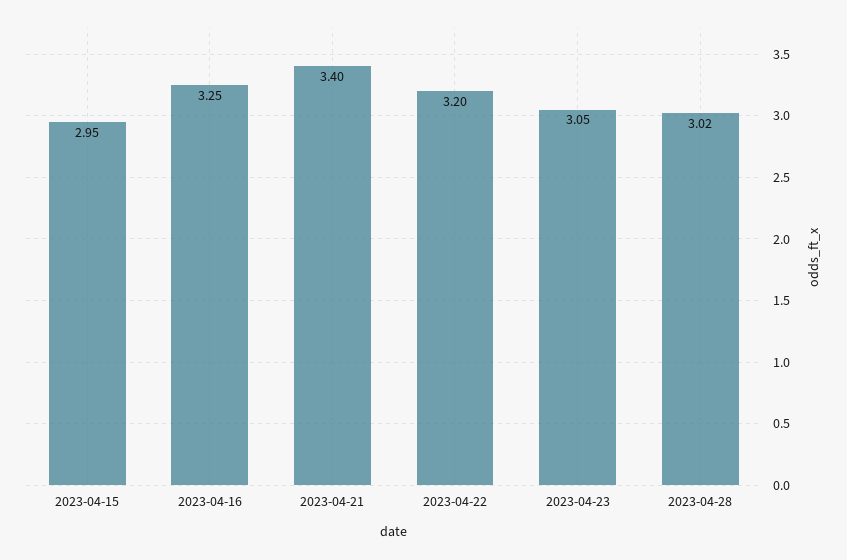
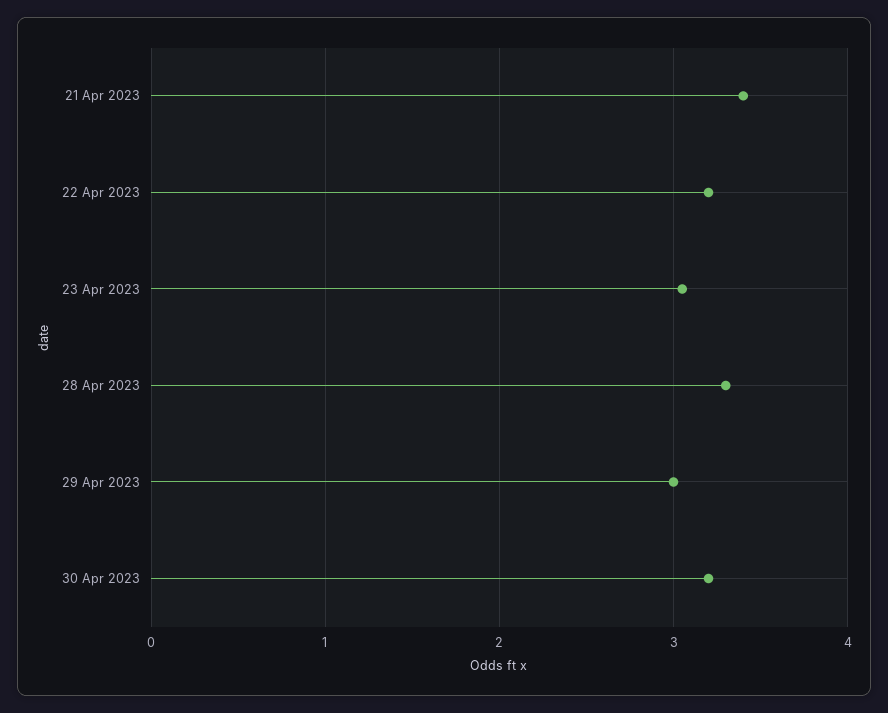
2023-04-15: 2.95 -> none
2023-04-16: 3.25 -> none
2023-04-28: 3.02 -> 3.3
29 Apr 2023: none -> 3
30 Apr 2023: none -> 3.2

